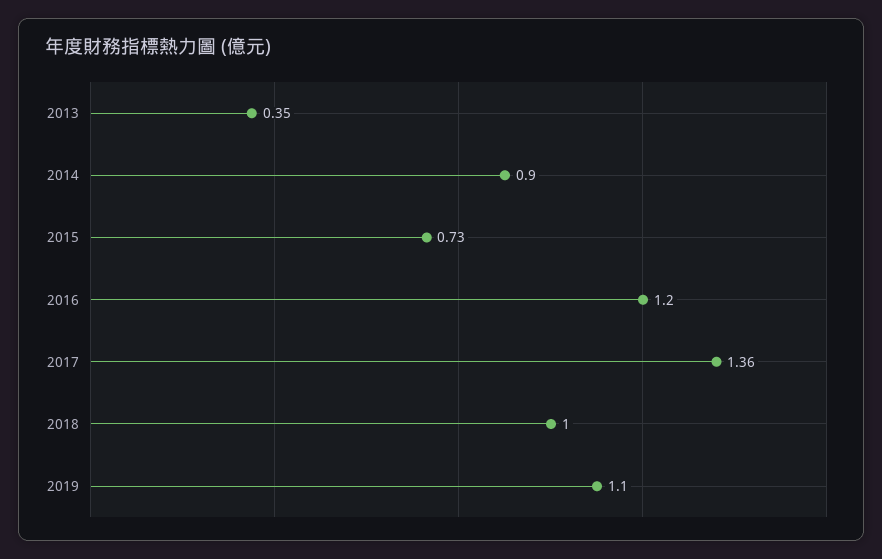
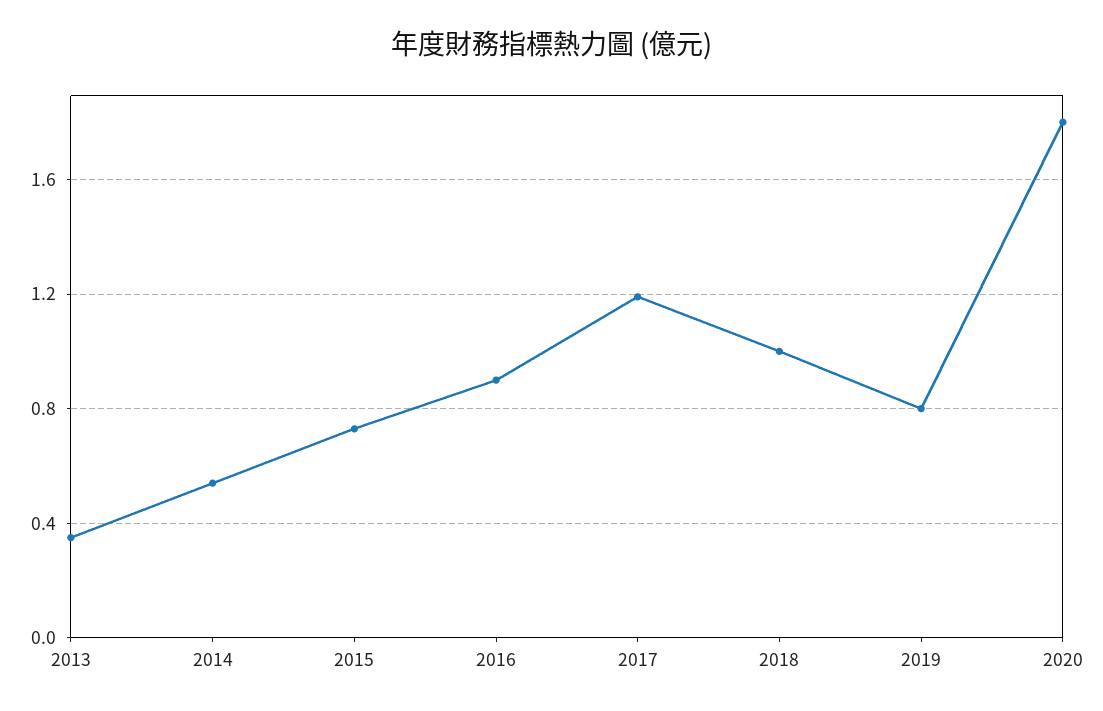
2014: 0.9 -> 0.55
2016: 1.2 -> 0.9
2017: 1.36 -> 1.2
2019: 1.1 -> 0.8
2020: none -> 1.8

